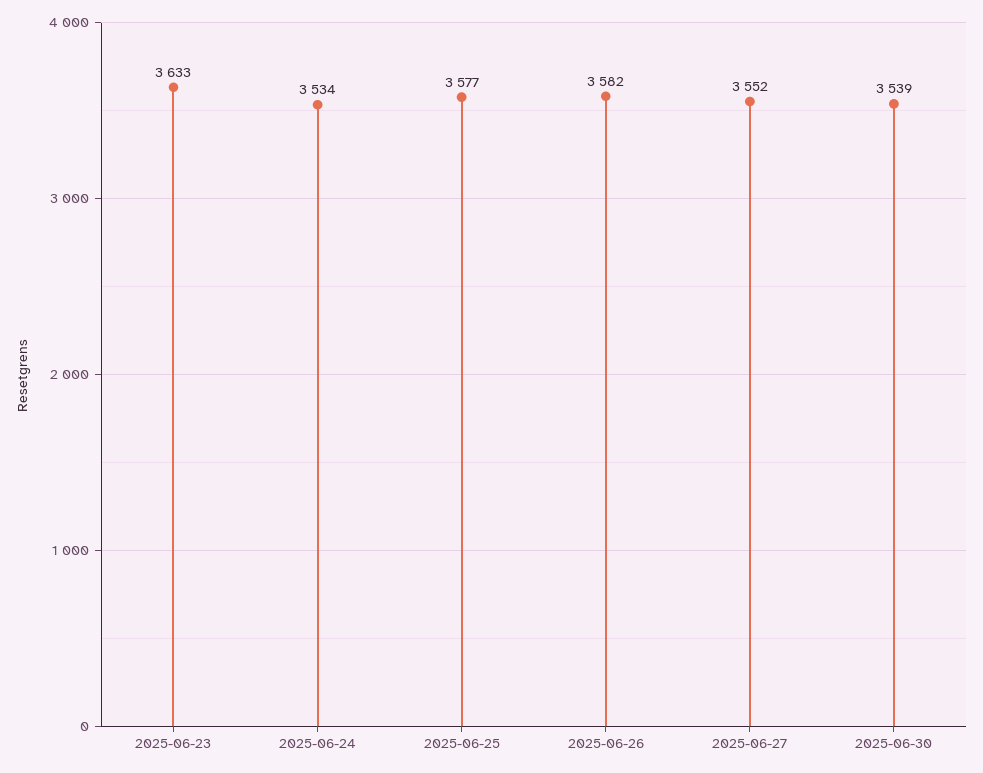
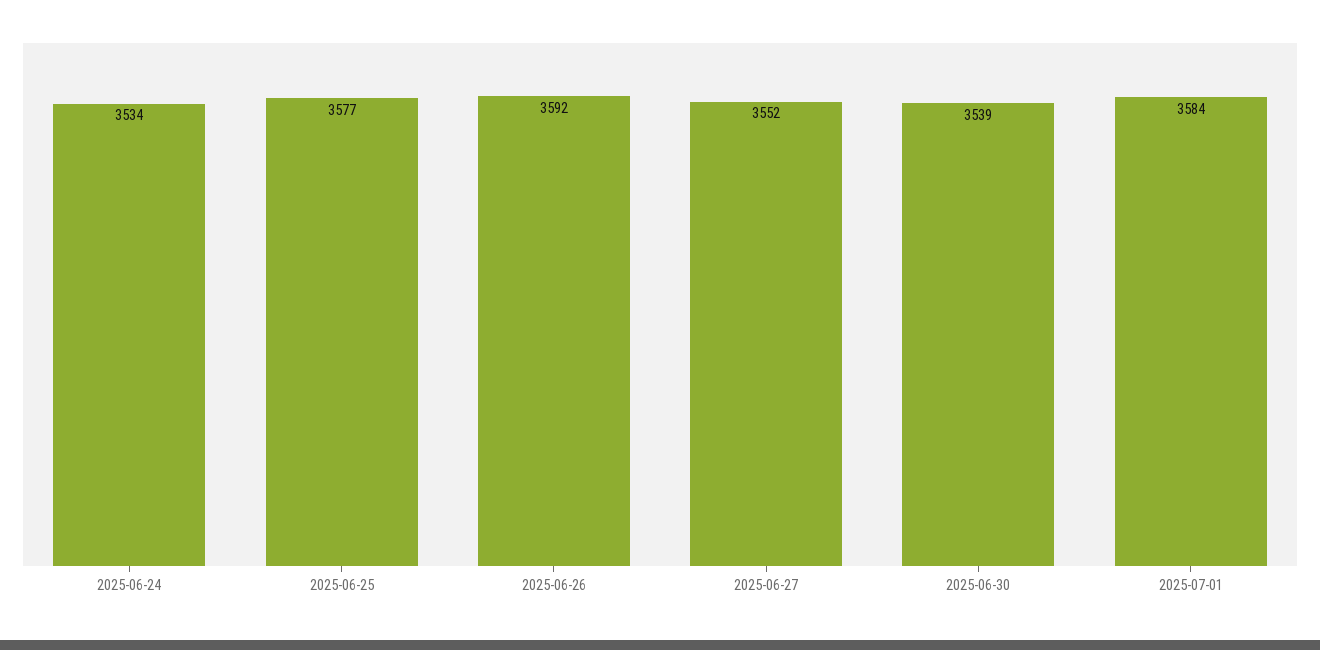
2025-06-23: 3633 -> none
2025-06-26: 3582 -> 3592
2025-07-01: none -> 3584

